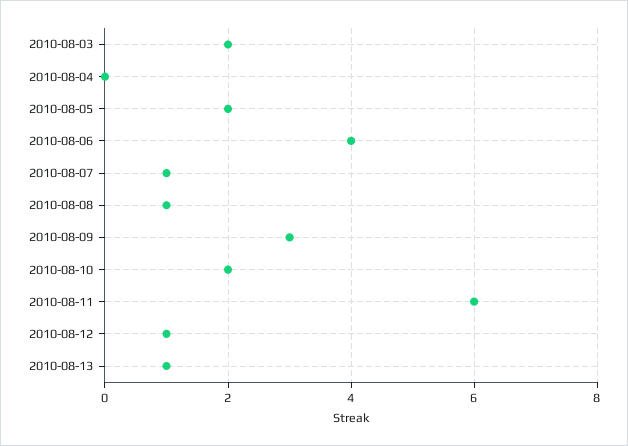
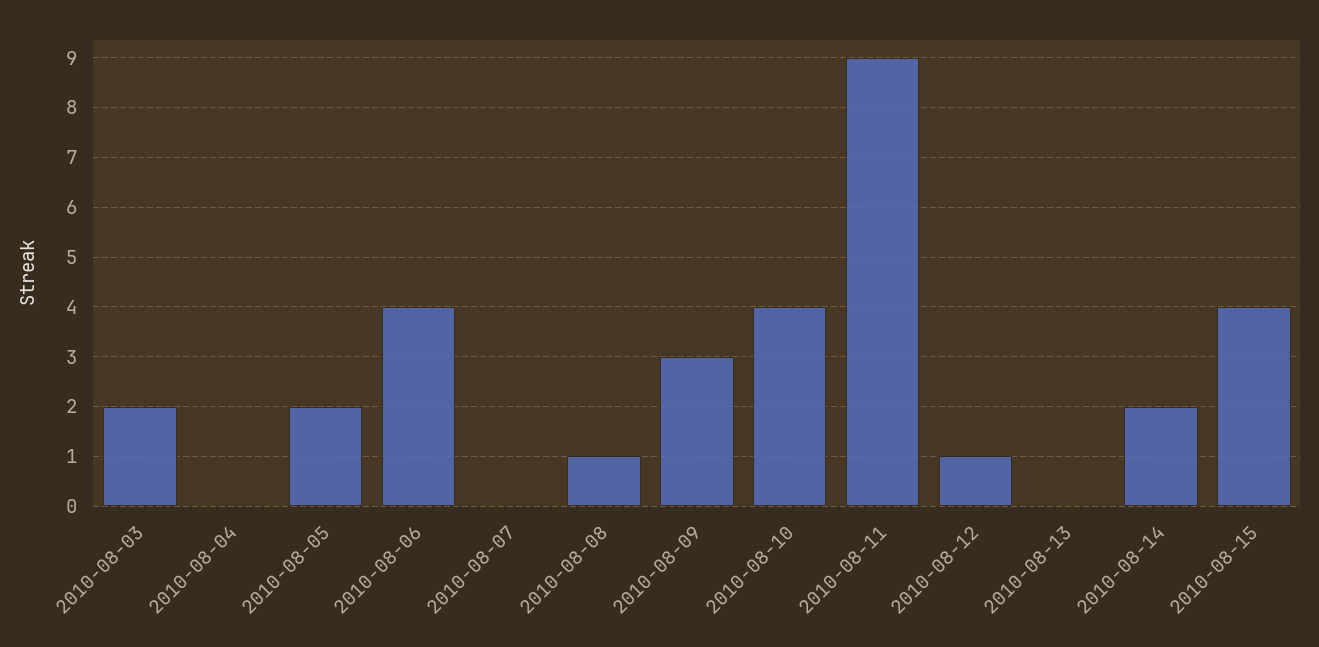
2010-08-07: 1 -> 0
2010-08-10: 2 -> 4
2010-08-11: 6 -> 9
2010-08-13: 1 -> 0
2010-08-14: none -> 2
2010-08-15: none -> 4

